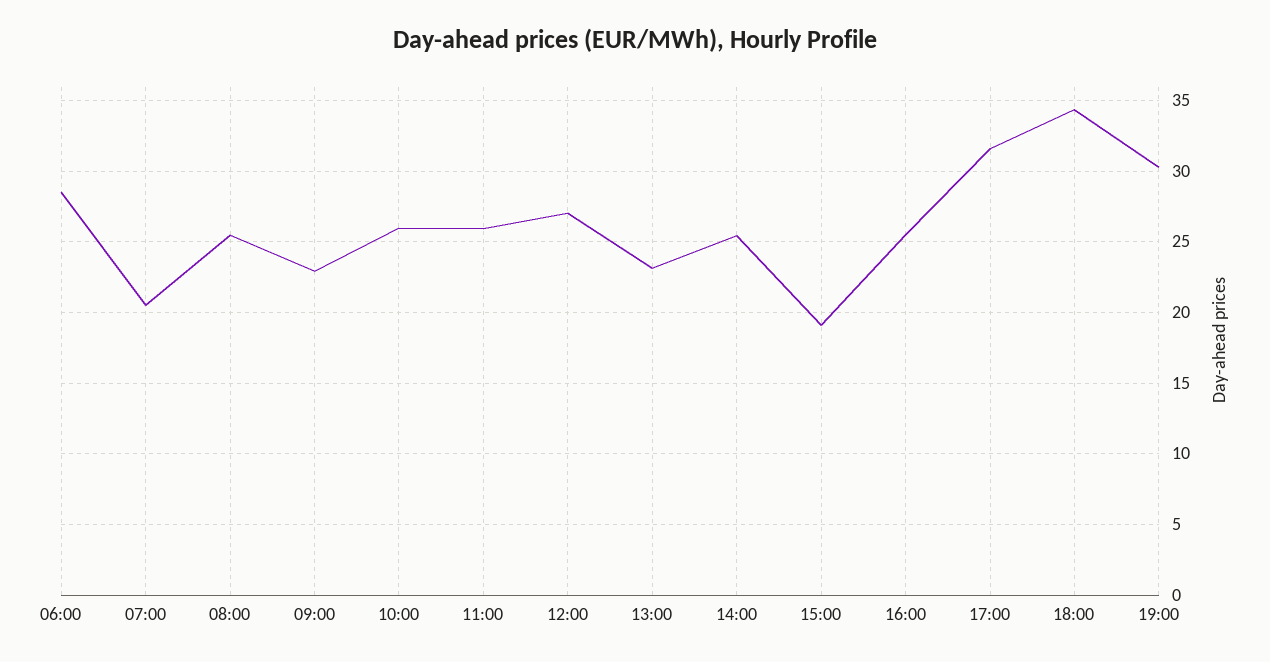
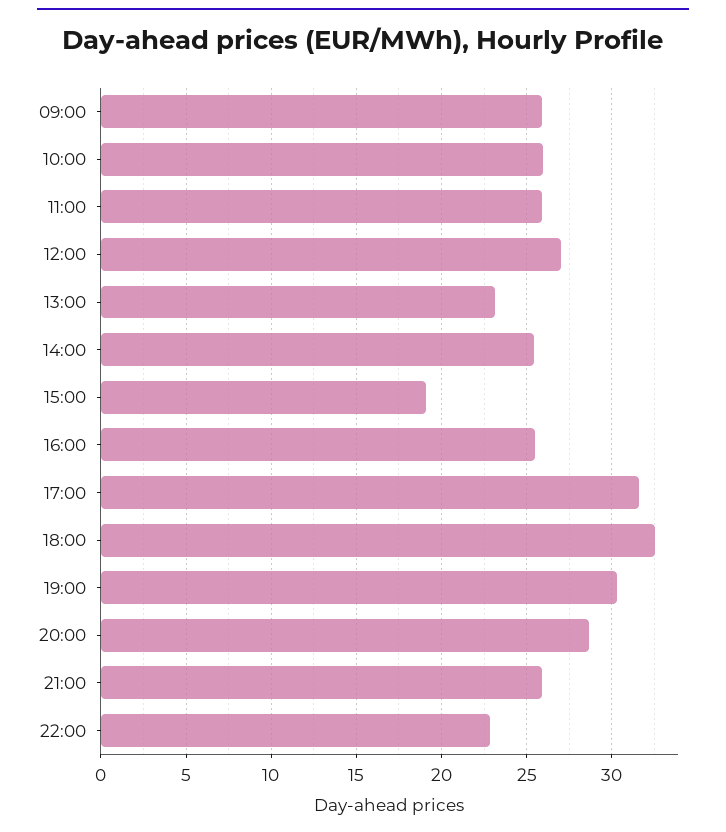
06:00: 28.5 -> none
07:00: 20.5 -> none
08:00: 25.5 -> none
09:00: 23 -> 26
18:00: 34.5 -> 32.5
20:00: none -> 28.5
21:00: none -> 26
22:00: none -> 23

